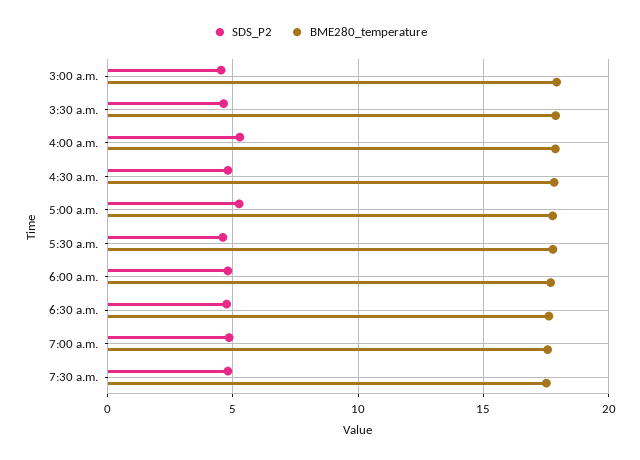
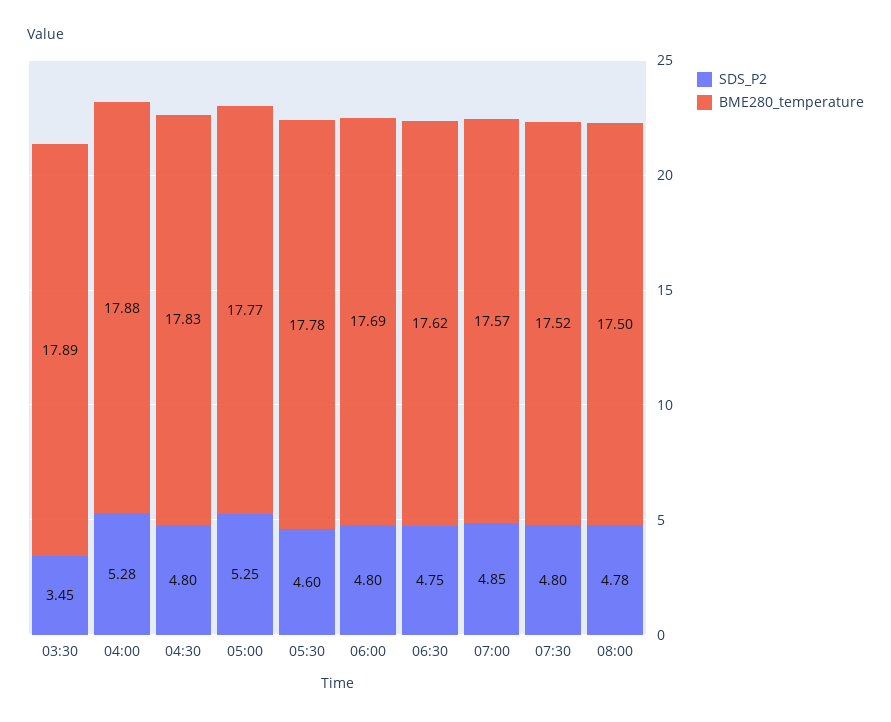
SDS_P2, 3:00 a.m.: 4.5 -> none
BME280_temperature, 3:00 a.m.: 18 -> none
SDS_P2, 3:30 a.m.: 4.5 -> 3.45
SDS_P2, 08:00: none -> 4.78
BME280_temperature, 08:00: none -> 17.5

